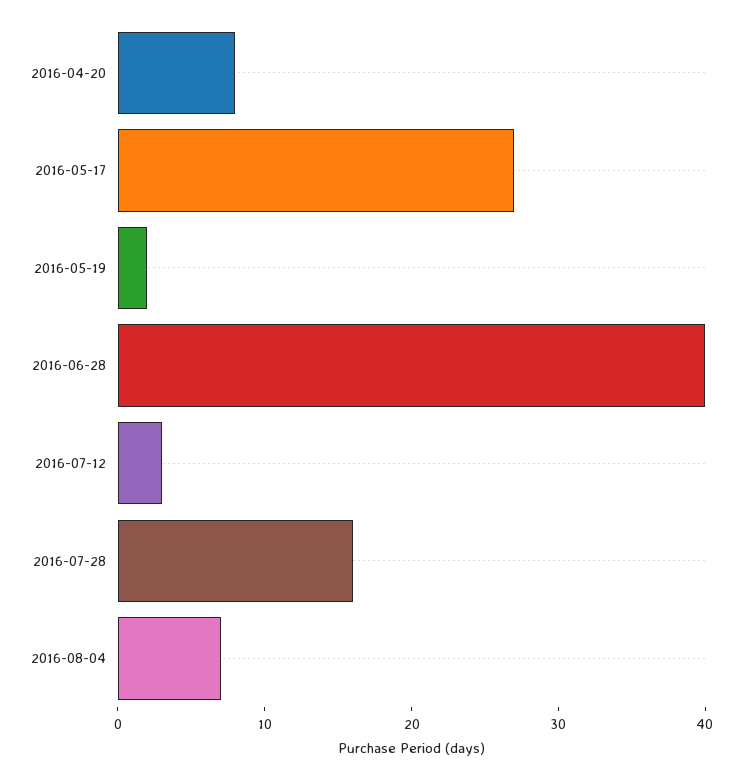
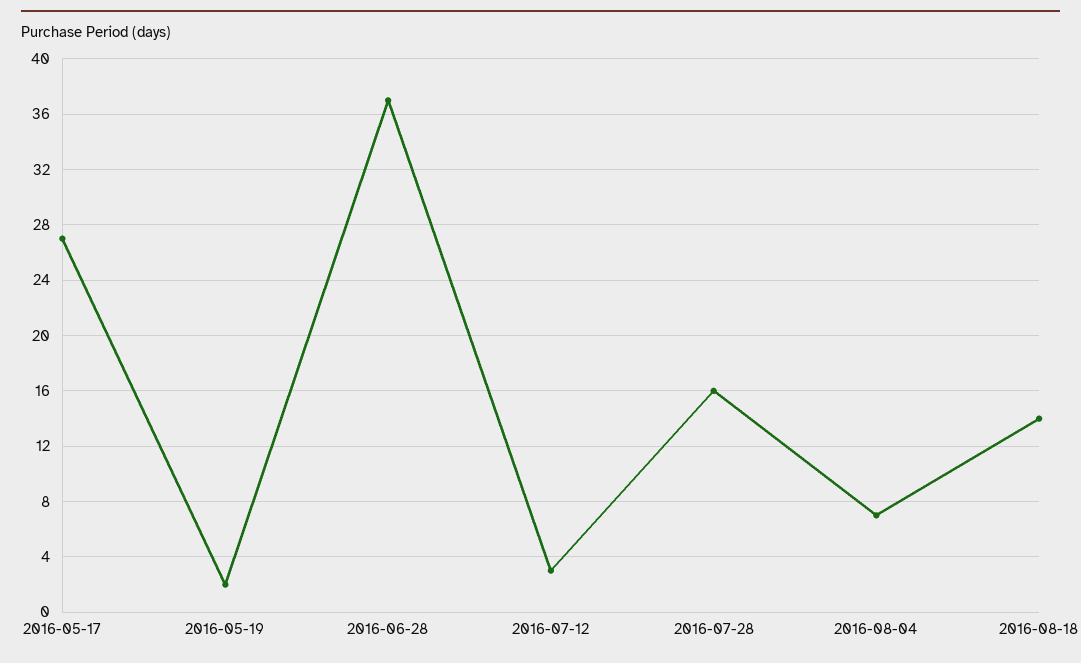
2016-04-20: 8 -> none
2016-06-28: 40 -> 37
2016-08-18: none -> 14

